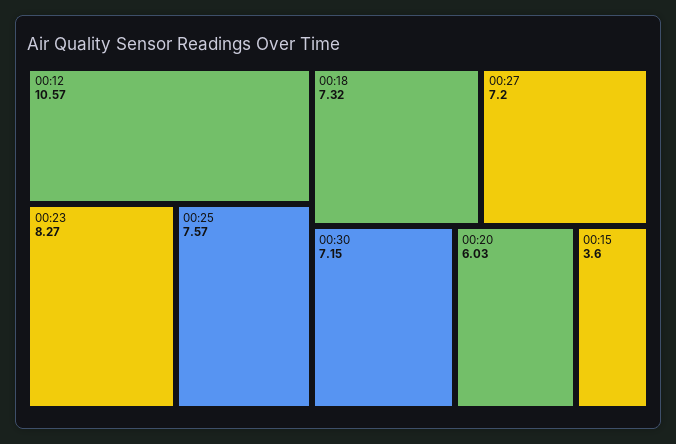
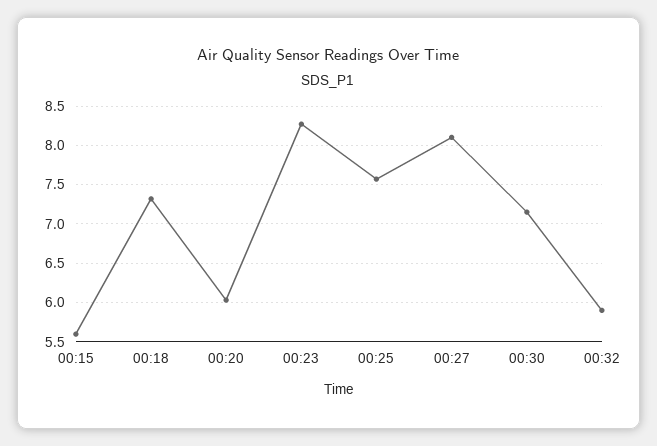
00:12: 10.57 -> none
00:27: 7.2 -> 8.1
00:15: 3.6 -> 5.6
00:32: none -> 5.9

